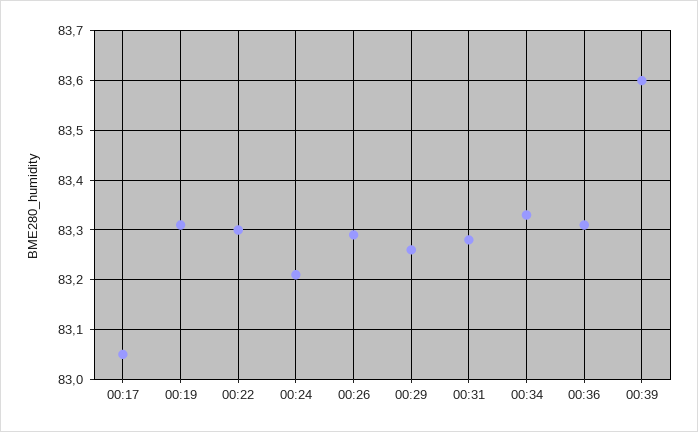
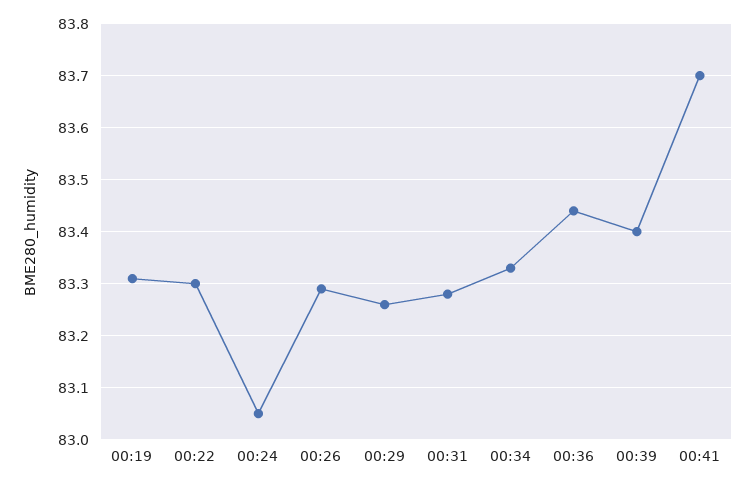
00:17: 83.05 -> none
00:24: 83.2 -> 83.05
00:36: 83.3 -> 83.45
00:39: 83.6 -> 83.4
00:41: none -> 83.7

